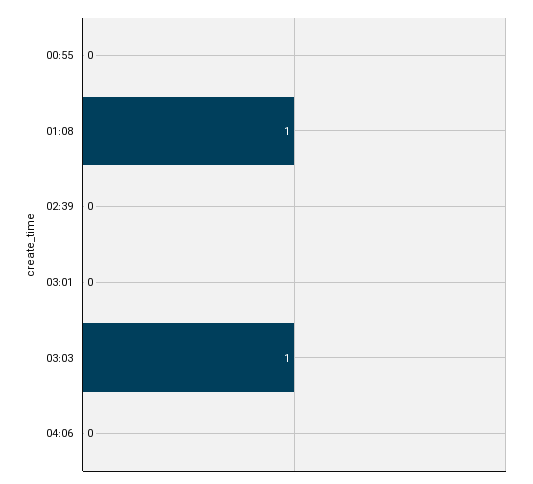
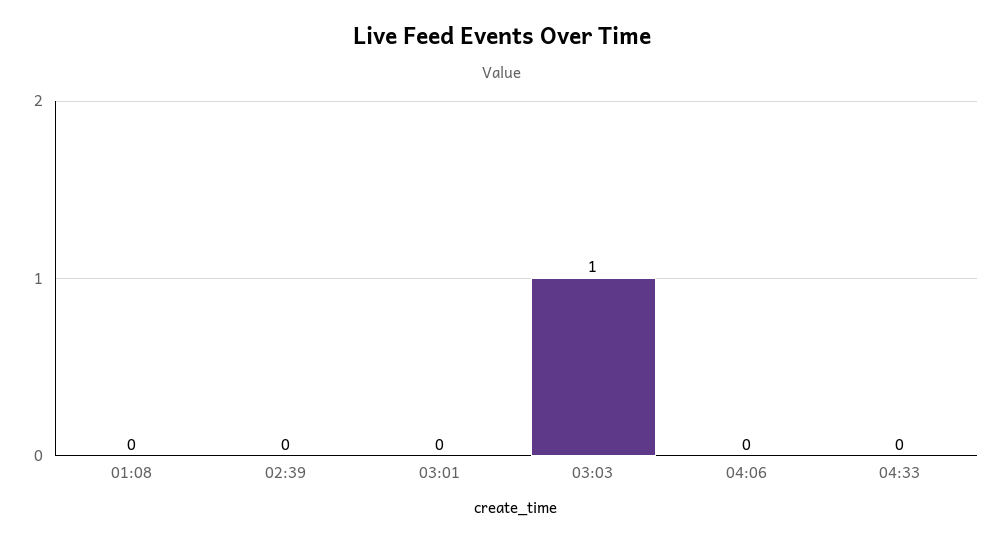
00:55: 0 -> none
01:08: 1 -> 0
04:33: none -> 0

